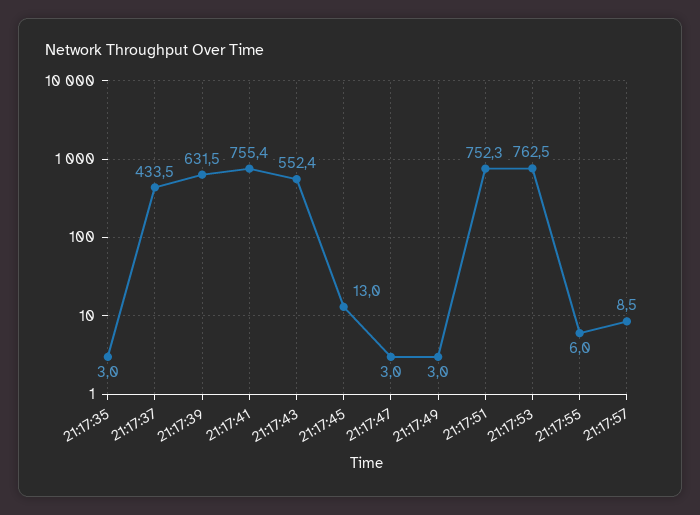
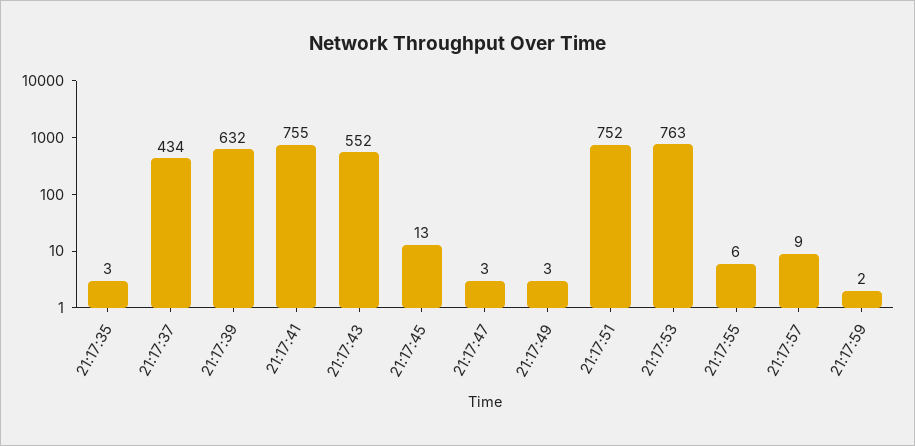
21:17:59: none -> 2

